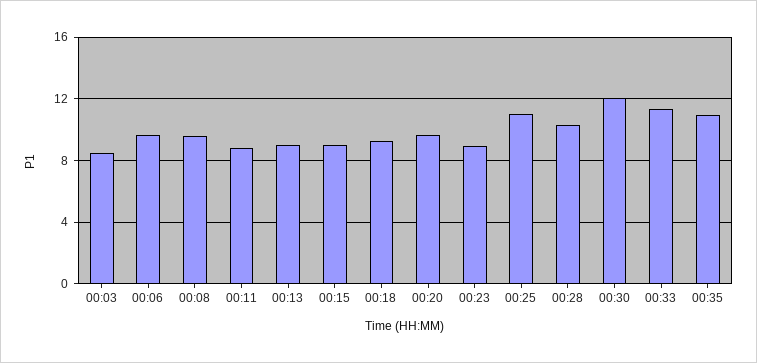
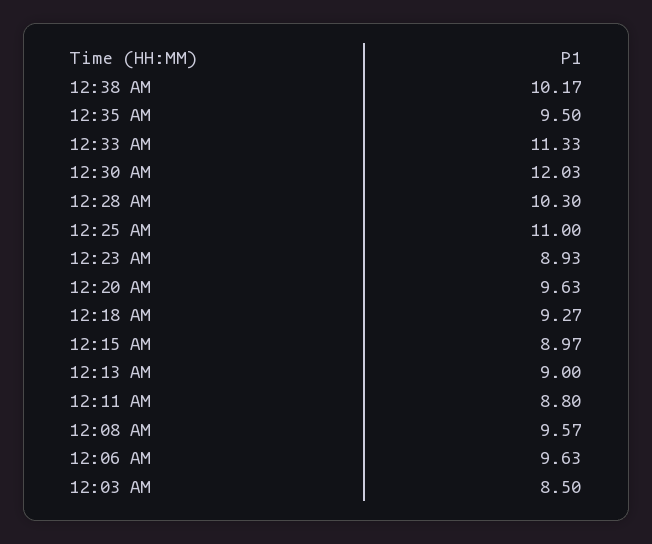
00:35: 11 -> 9.5
12:38 AM: none -> 10.17

